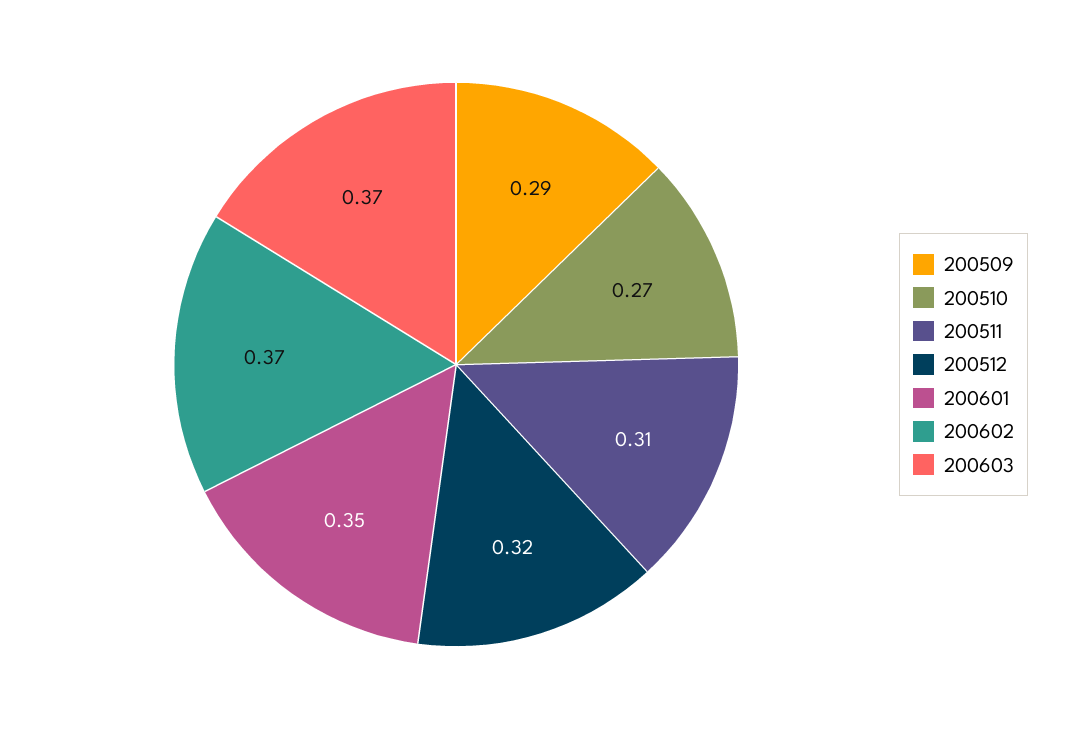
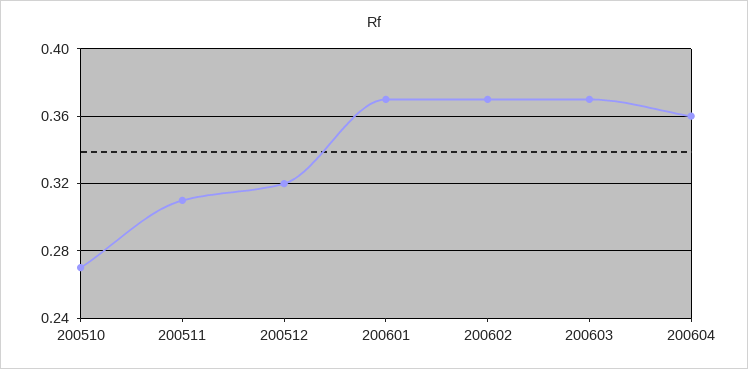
200509: 0.29 -> none
200601: 0.35 -> 0.37
200604: none -> 0.36

